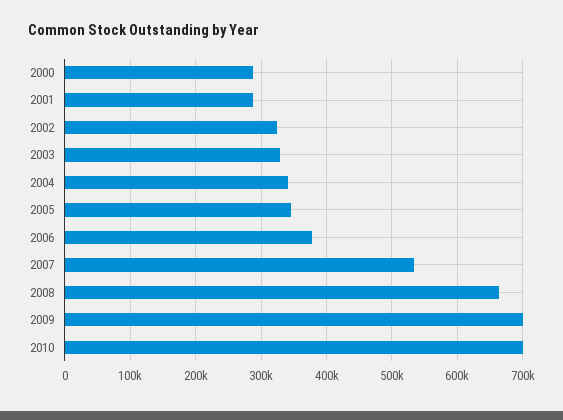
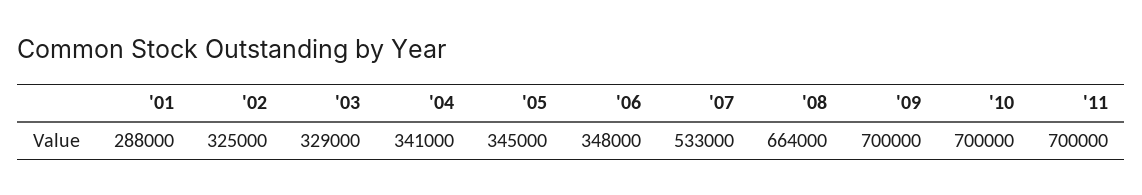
2000: 290000 -> none
2006: 380000 -> 348000
'11: none -> 700000

